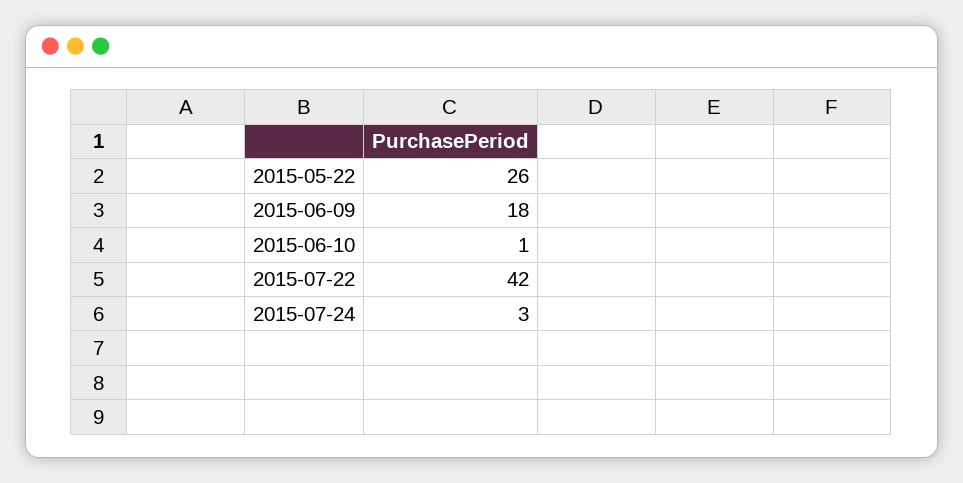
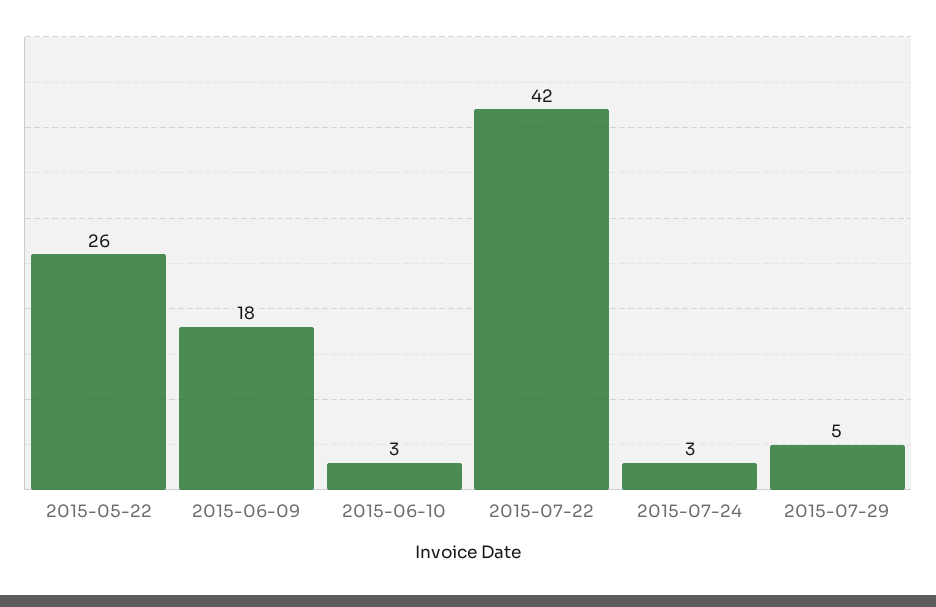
2015-06-10: 1 -> 3
2015-07-29: none -> 5

